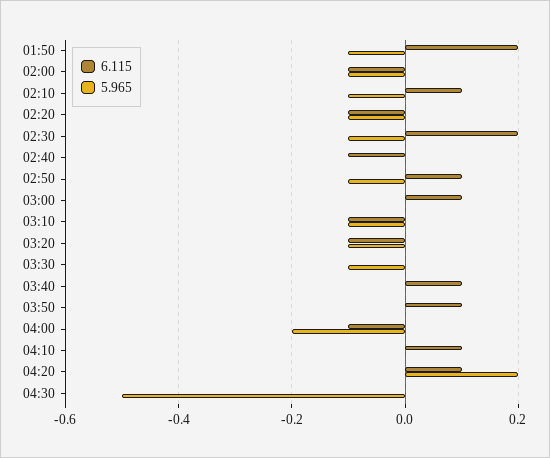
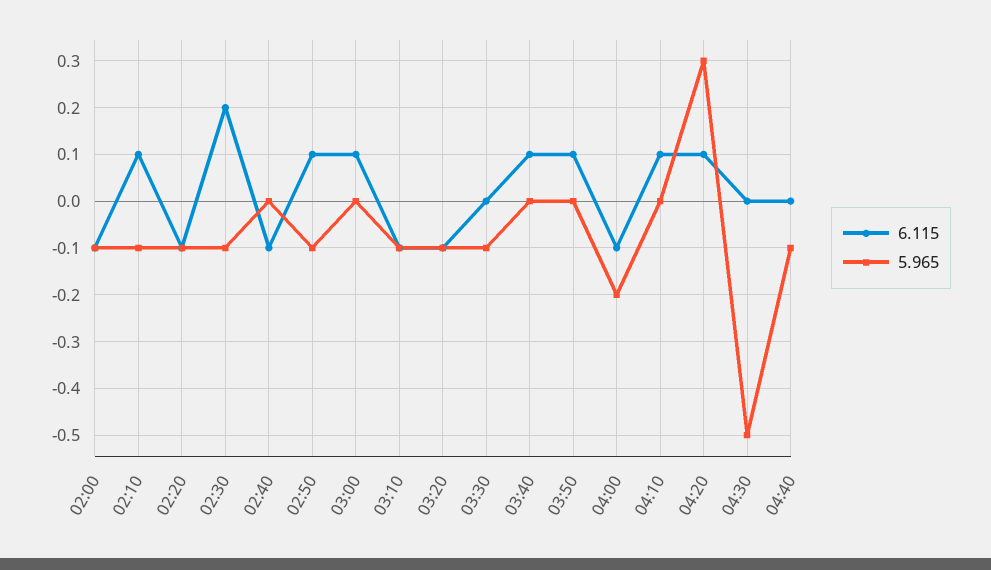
6.115, 01:50: 0.2 -> none
5.965, 01:50: -0.1 -> none
5.965, 04:20: 0.2 -> 0.3
6.115, 04:40: none -> 0
5.965, 04:40: none -> -0.1

